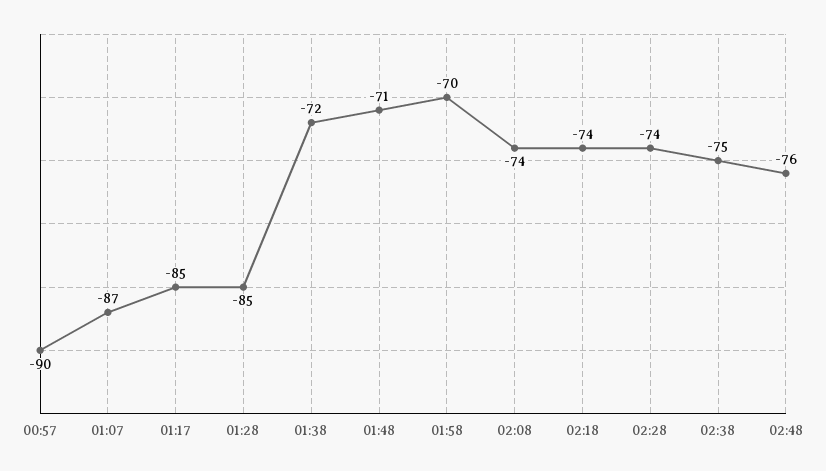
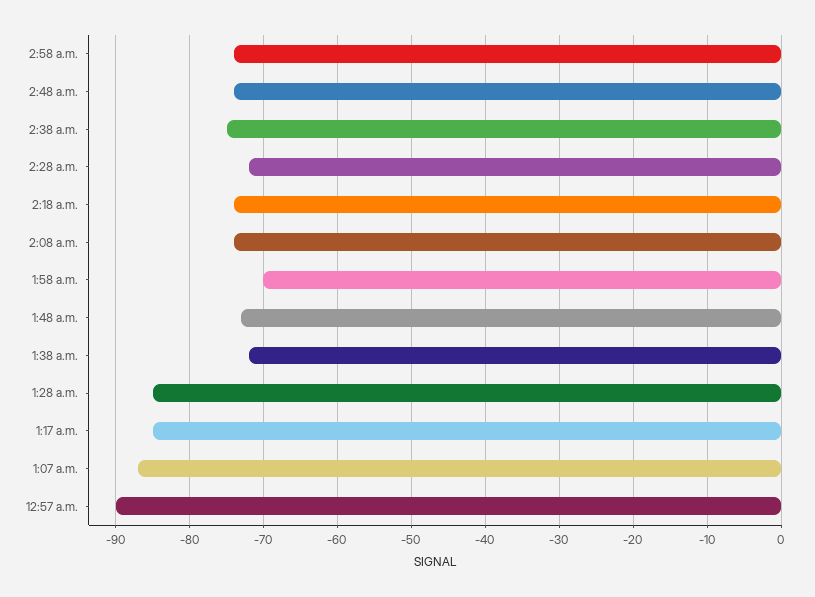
01:48: -71 -> -73
02:28: -74 -> -72
02:48: -76 -> -74
2:58 a.m.: none -> -74

